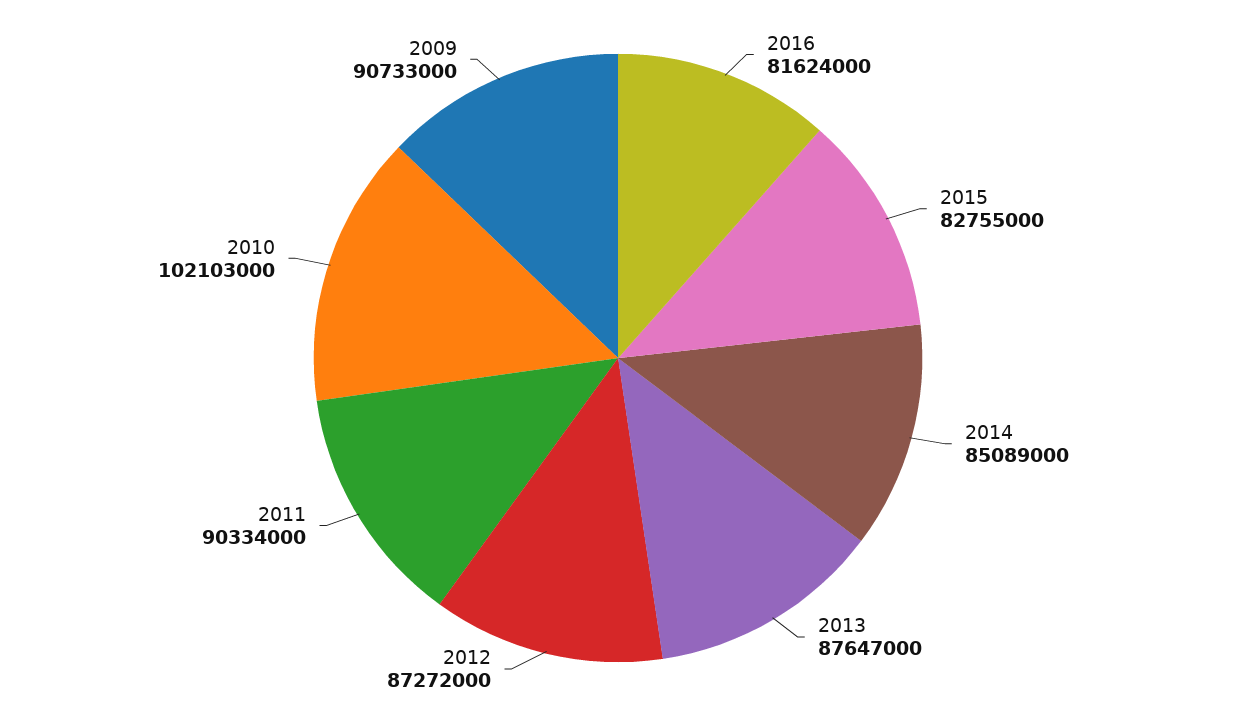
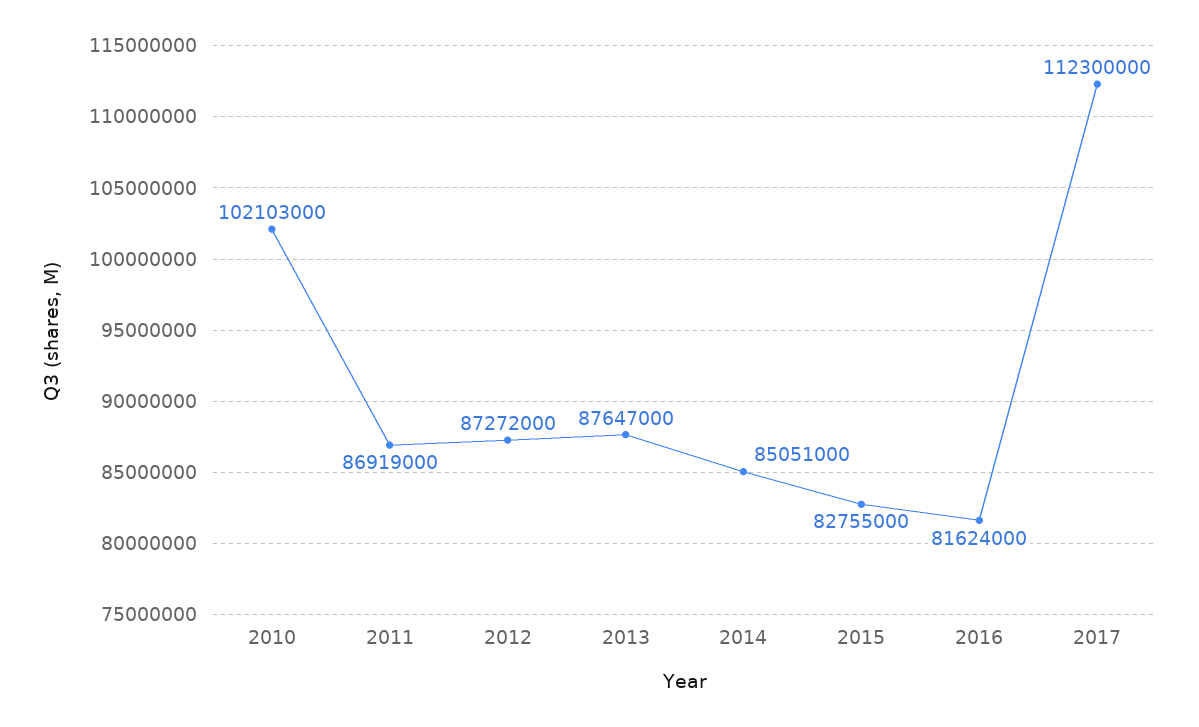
2014: 85089000 -> 85051000
2011: 90334000 -> 86919000
2009: 90733000 -> none
2017: none -> 112300000

